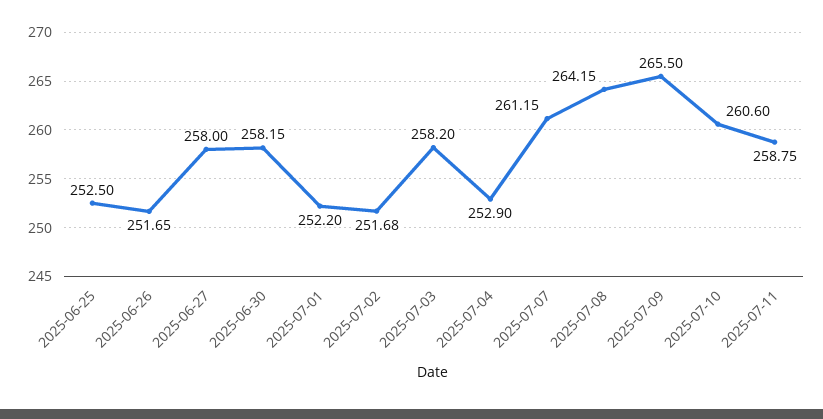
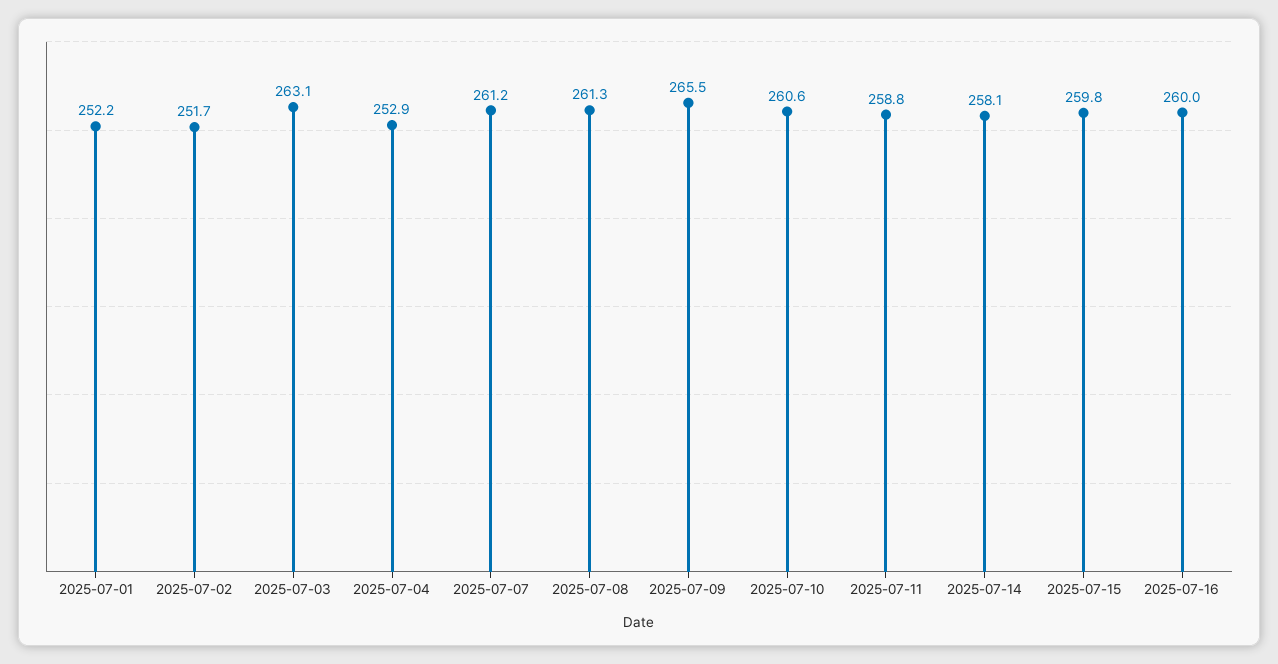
2025-06-25: 252.5 -> none
2025-06-26: 251.65 -> none
2025-06-27: 258 -> none
2025-06-30: 258.15 -> none
2025-07-03: 258.2 -> 263.1
2025-07-08: 264.15 -> 261.3
2025-07-14: none -> 258.1
2025-07-15: none -> 259.8
2025-07-16: none -> 260

